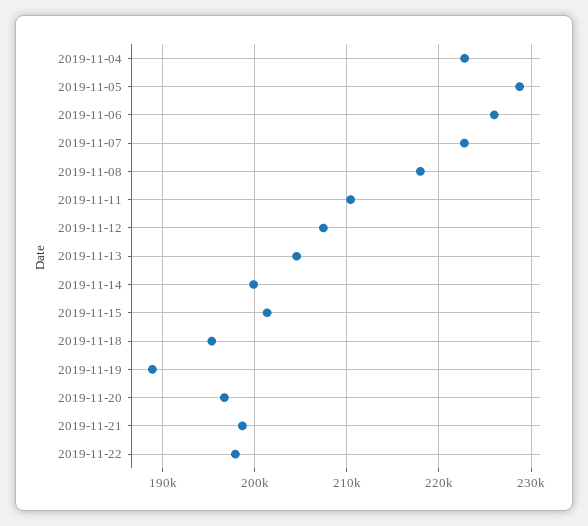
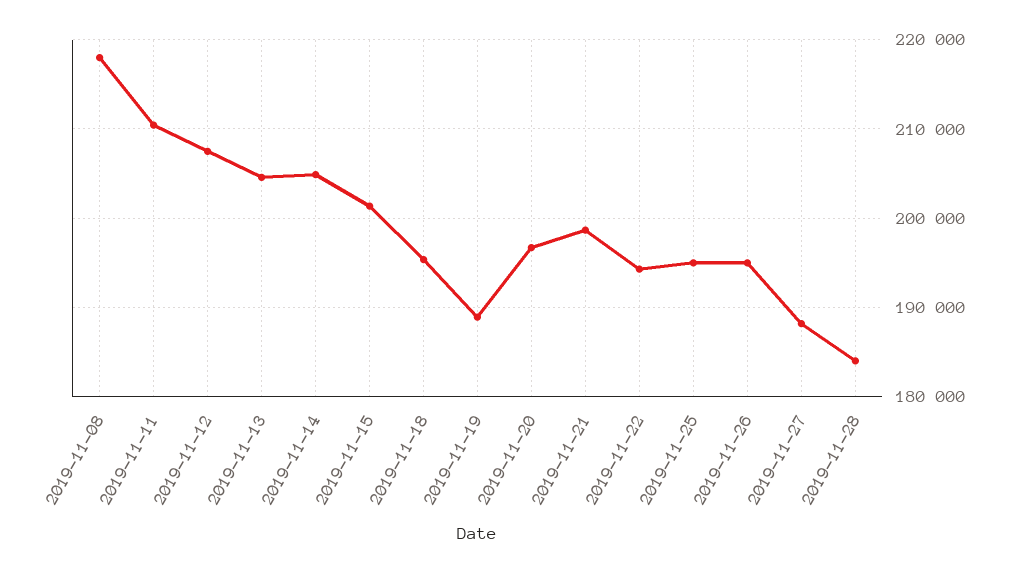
2019-11-04: 223000 -> none
2019-11-05: 229000 -> none
2019-11-06: 226000 -> none
2019-11-07: 223000 -> none
2019-11-14: 200000 -> 205000
2019-11-22: 198000 -> 194000
2019-11-25: none -> 195000
2019-11-26: none -> 195000
2019-11-27: none -> 188000
2019-11-28: none -> 184000

